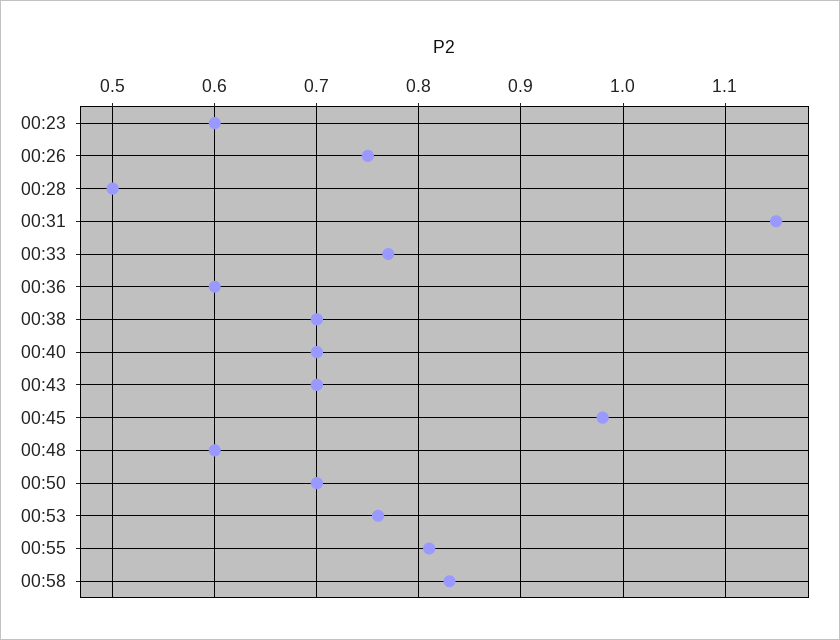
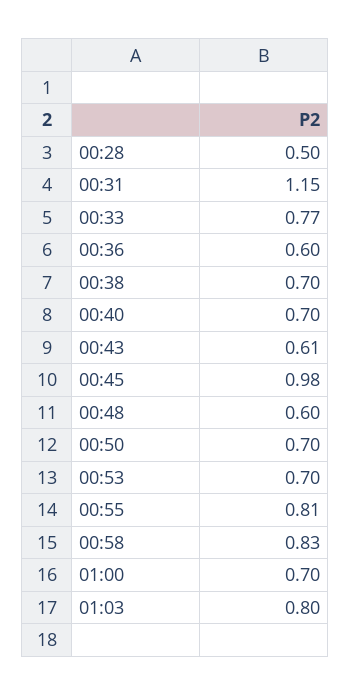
00:23: 0.6 -> none
00:26: 0.75 -> none
00:43: 0.7 -> 0.61
00:53: 0.76 -> 0.7
01:00: none -> 0.7
01:03: none -> 0.8

